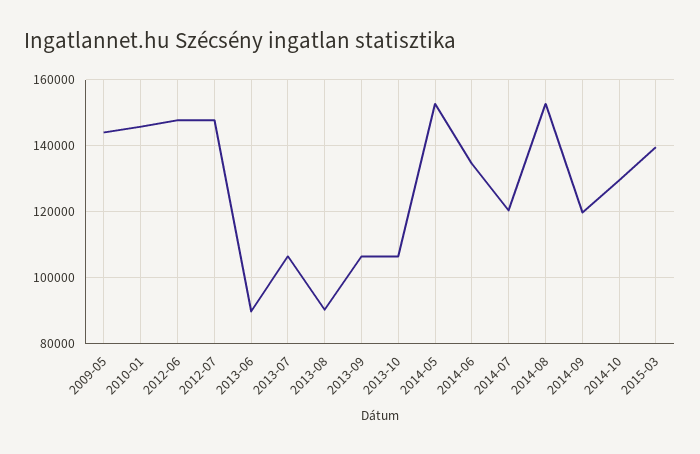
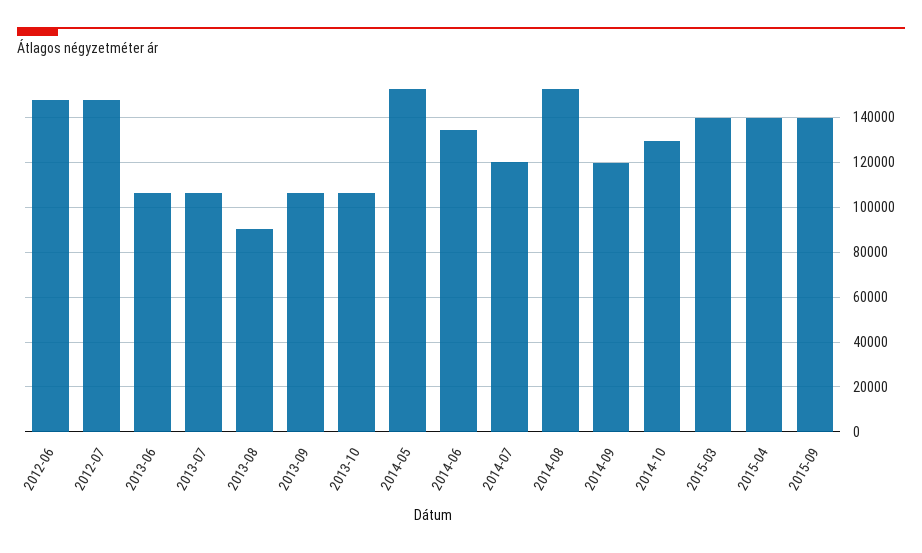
2009-05: 144000 -> none
2010-01: 146000 -> none
2013-06: 90000 -> 105000
2015-04: none -> 140000
2015-09: none -> 140000

